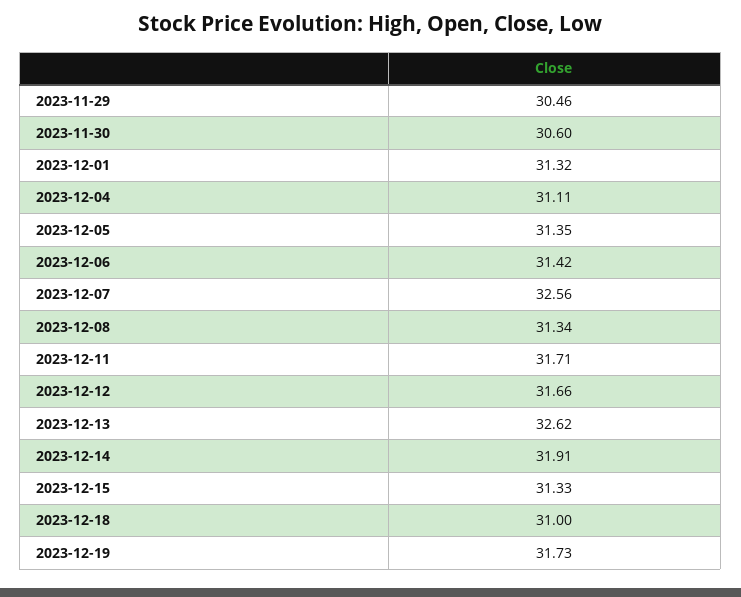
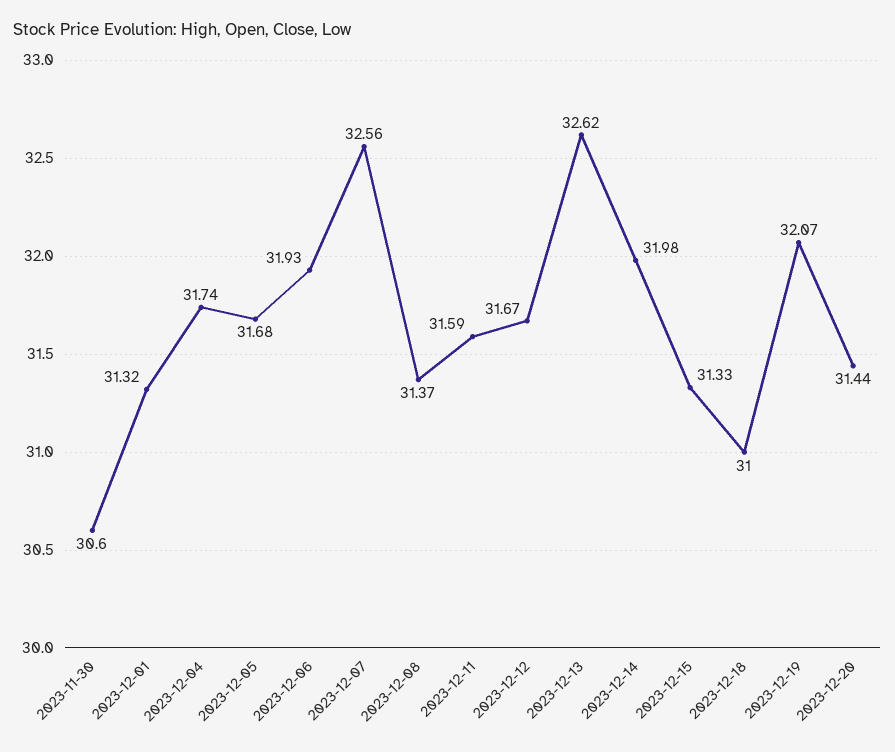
2023-11-29: 30.46 -> none
2023-12-04: 31.11 -> 31.74
2023-12-05: 31.35 -> 31.68
2023-12-06: 31.42 -> 31.93
2023-12-08: 31.34 -> 31.37
2023-12-11: 31.71 -> 31.59
2023-12-12: 31.66 -> 31.67
2023-12-14: 31.91 -> 31.98
2023-12-19: 31.73 -> 32.07
2023-12-20: none -> 31.44

